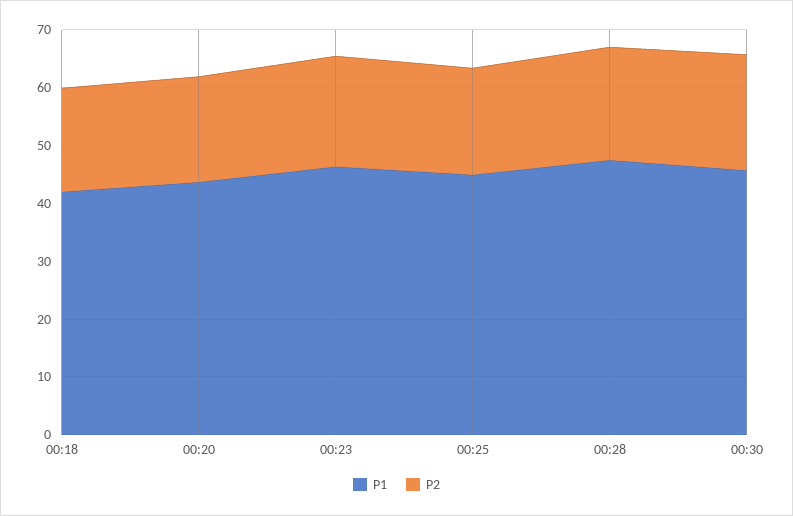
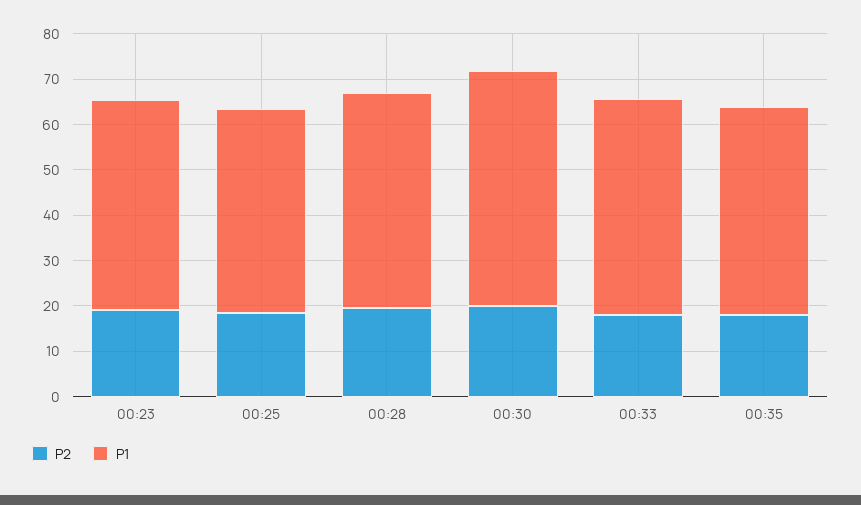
P1, 00:18: 42 -> none
P2, 00:18: 18 -> none
P1, 00:20: 44 -> none
P2, 00:20: 18 -> none
P1, 00:30: 46 -> 52
P2, 00:33: none -> 18
P1, 00:33: none -> 48
P2, 00:35: none -> 18
P1, 00:35: none -> 46

